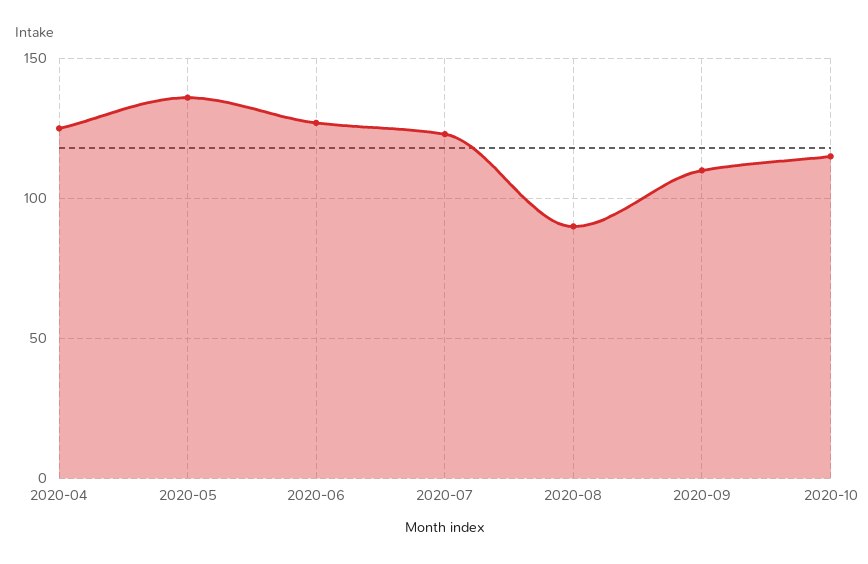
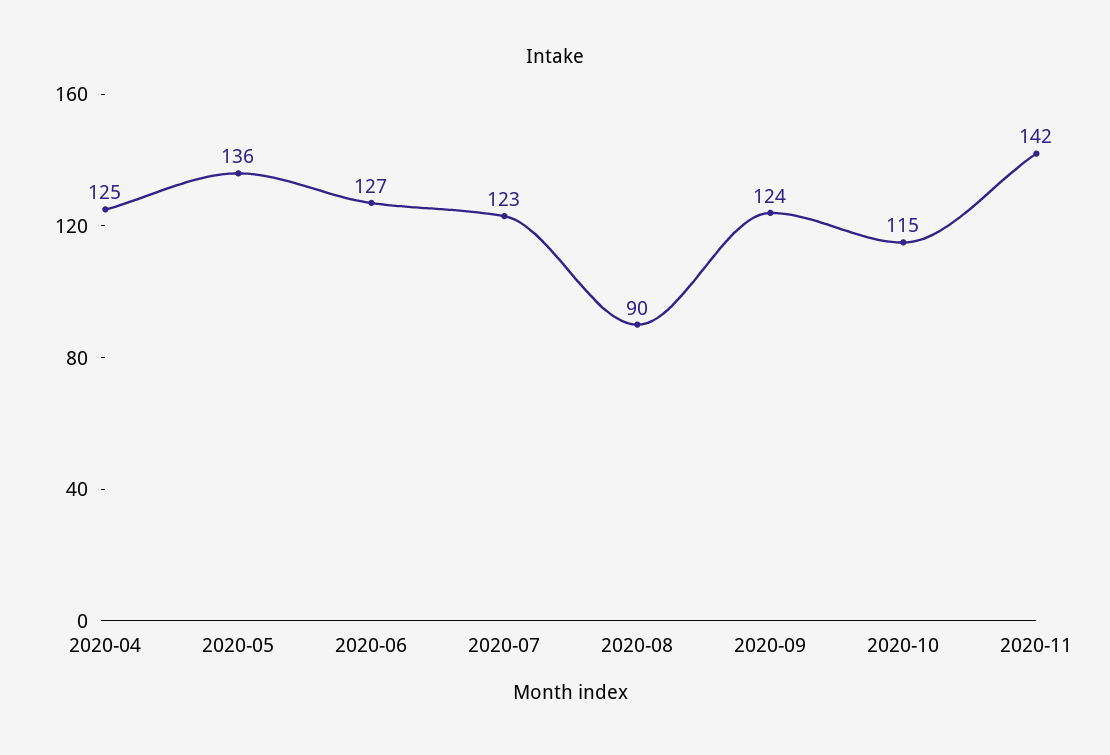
2020-09: 110 -> 124
2020-11: none -> 142

